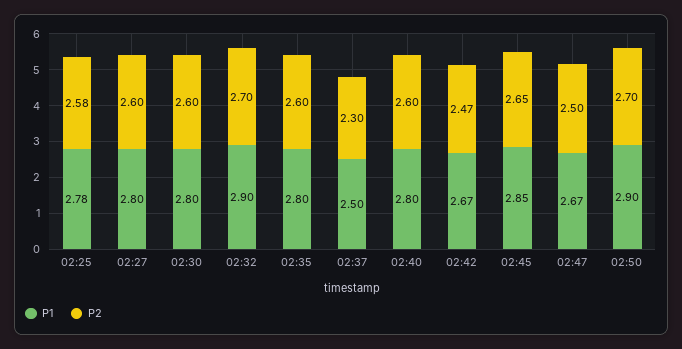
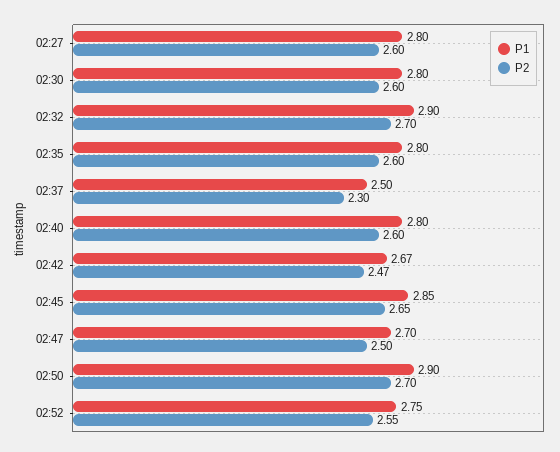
P1, 02:25: 2.78 -> none
P2, 02:25: 2.58 -> none
P1, 02:47: 2.67 -> 2.7
P1, 02:52: none -> 2.75
P2, 02:52: none -> 2.55

